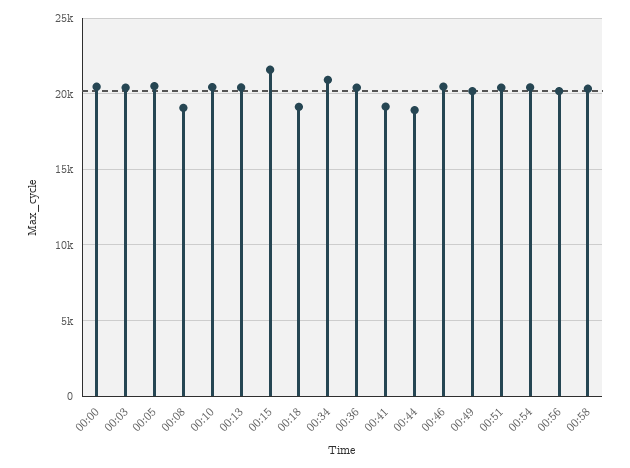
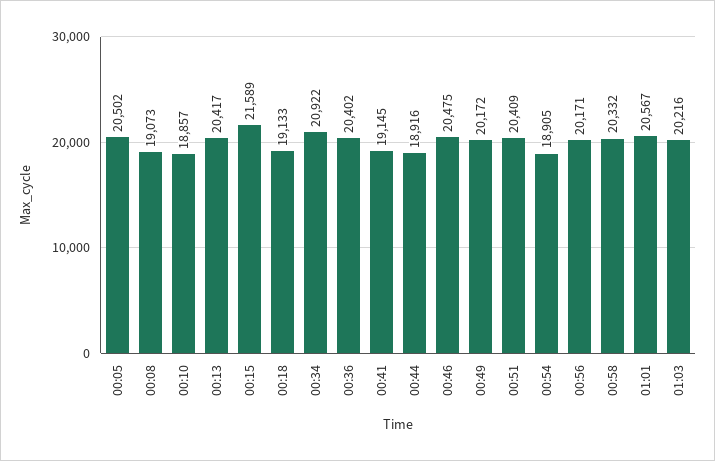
00:00: 20500 -> none
00:03: 20500 -> none
00:10: 20500 -> 18857
00:54: 20500 -> 18905
01:01: none -> 20567
01:03: none -> 20216

